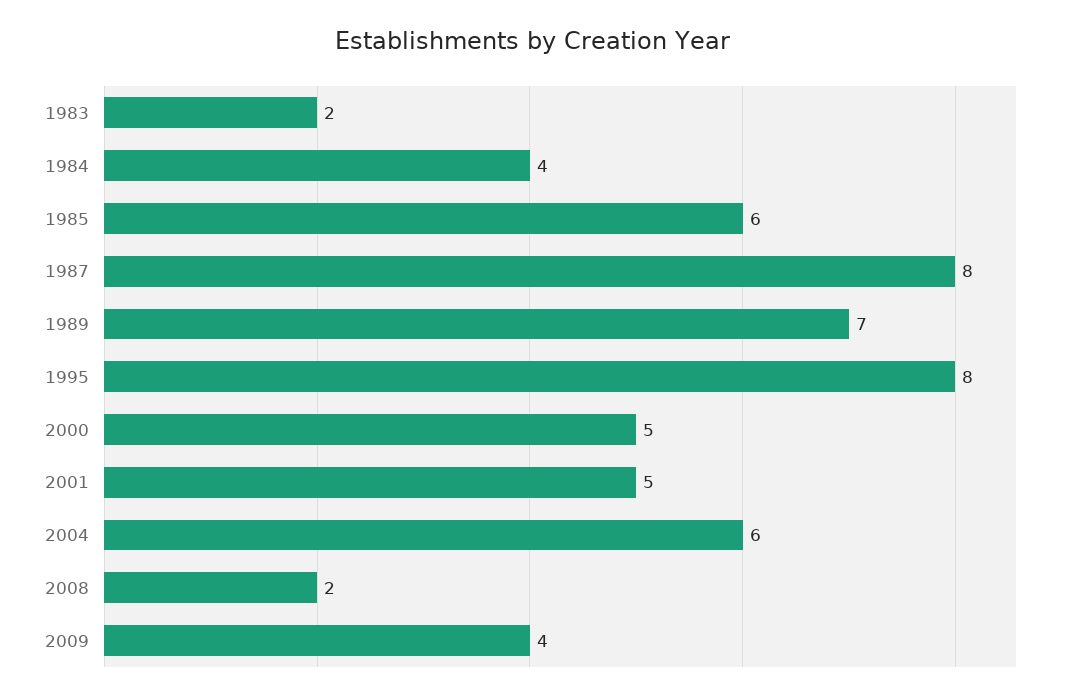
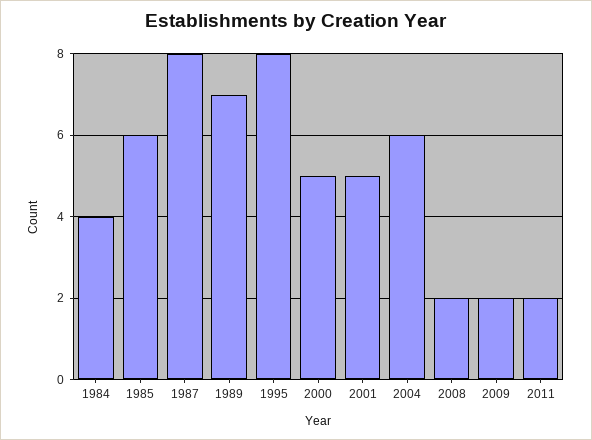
1983: 2 -> none
2009: 4 -> 2
2011: none -> 2

